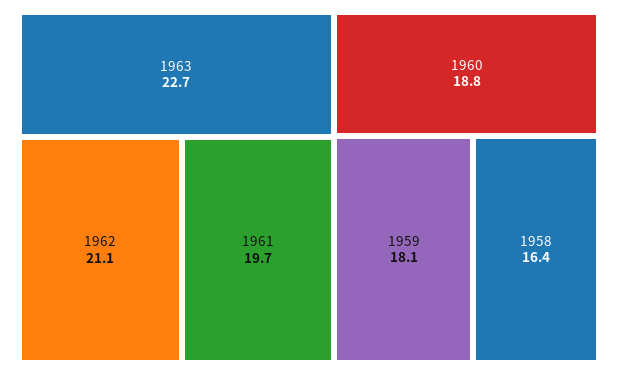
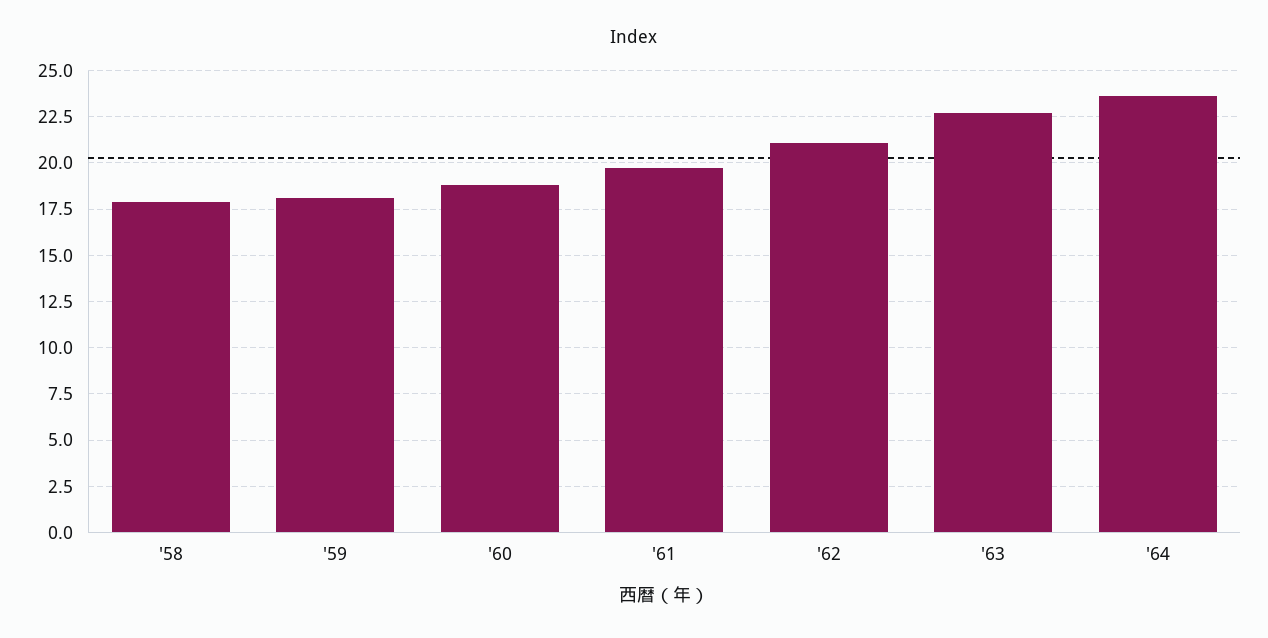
1958: 16.4 -> 18
'64: none -> 23.5

